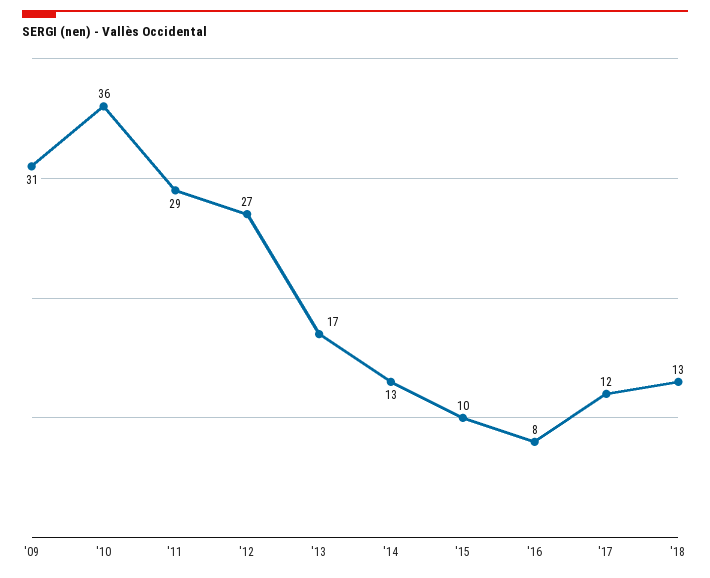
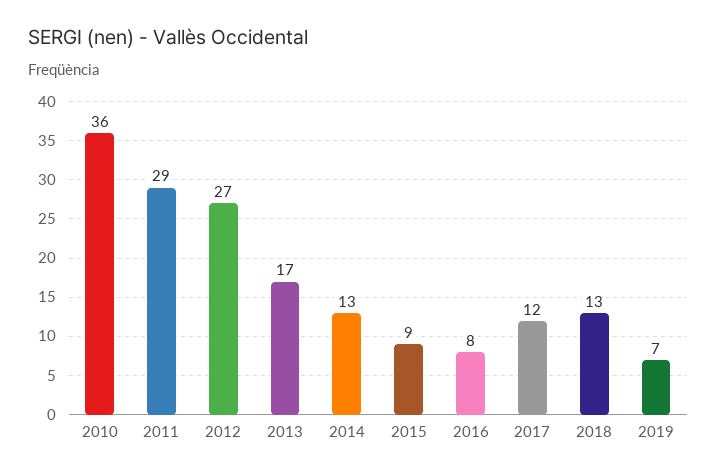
'09: 31 -> none
'15: 10 -> 9
2019: none -> 7

